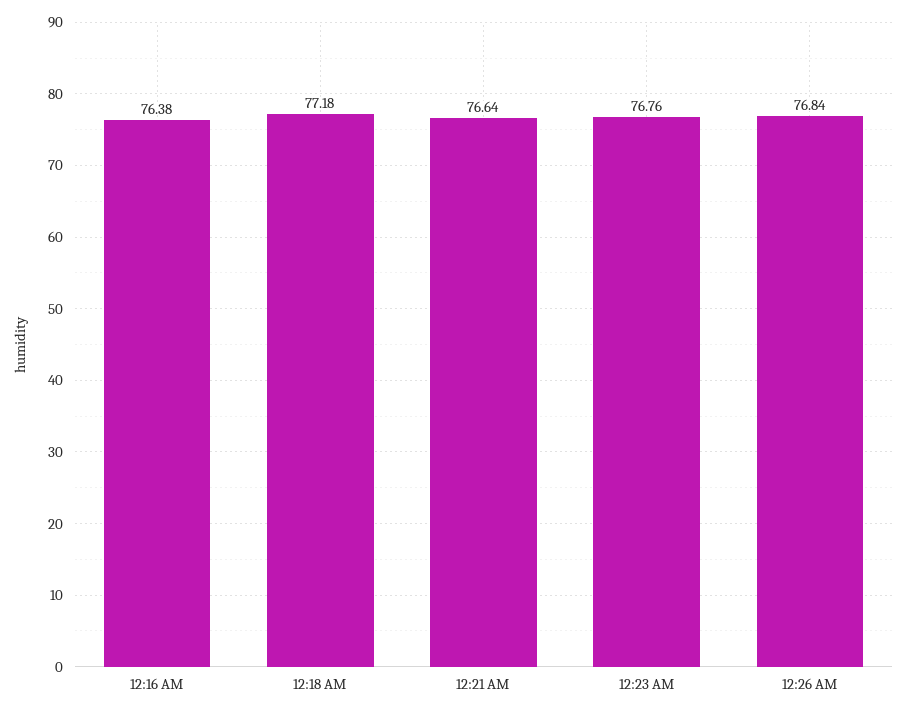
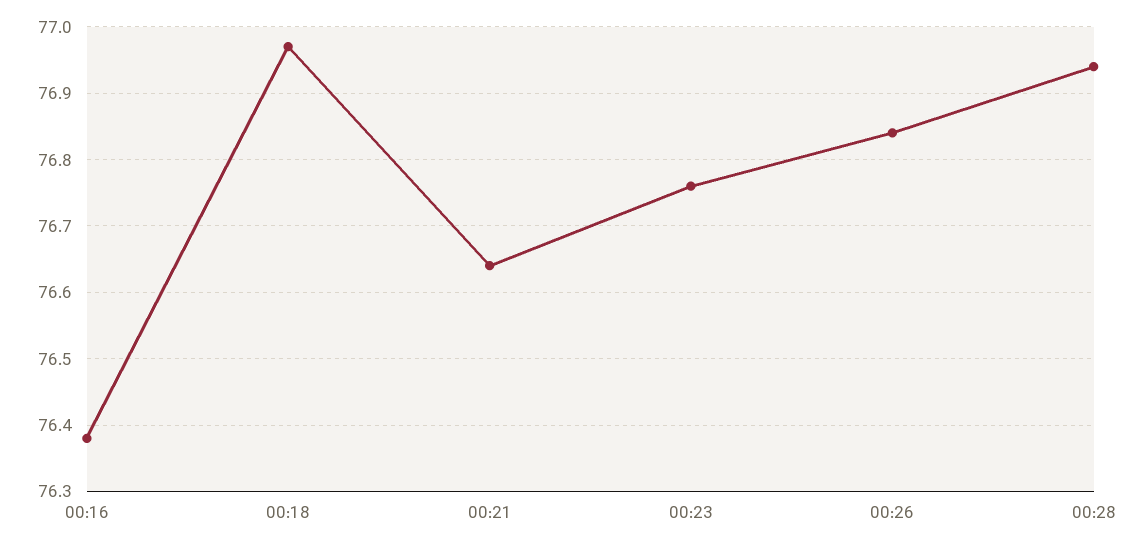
12:18 AM: 77.18 -> 76.97
00:28: none -> 76.94

